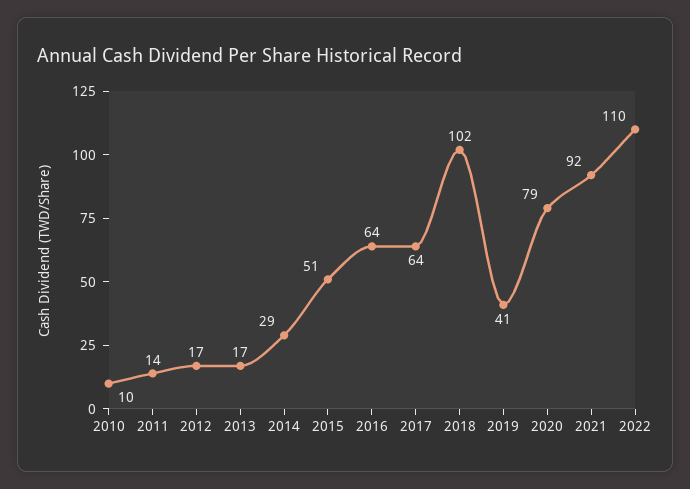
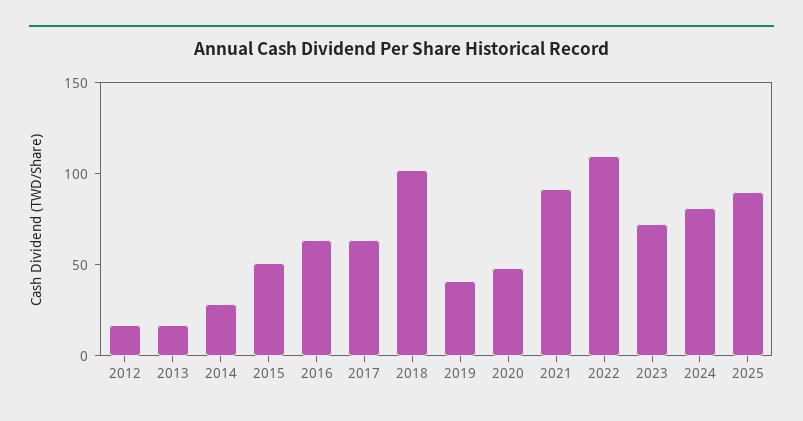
2010: 10 -> none
2011: 14 -> none
2020: 79 -> 50
2023: none -> 70
2024: none -> 80
2025: none -> 90

